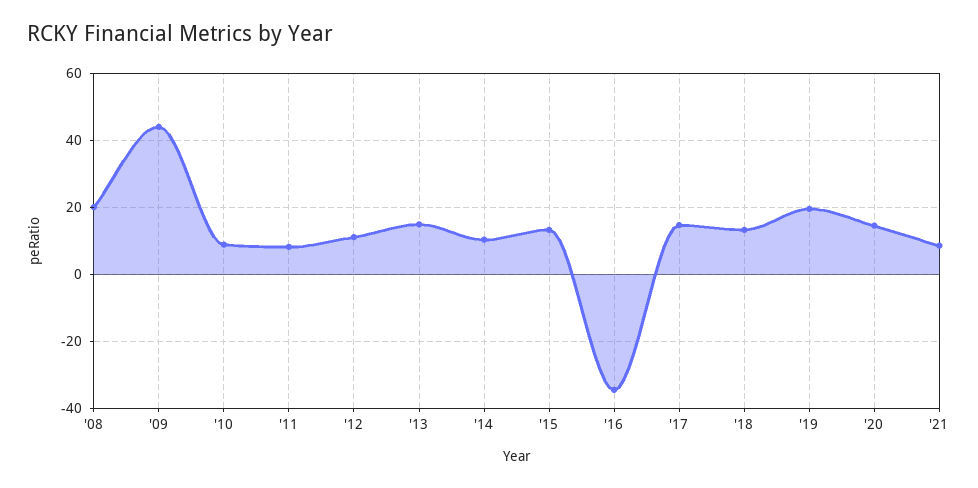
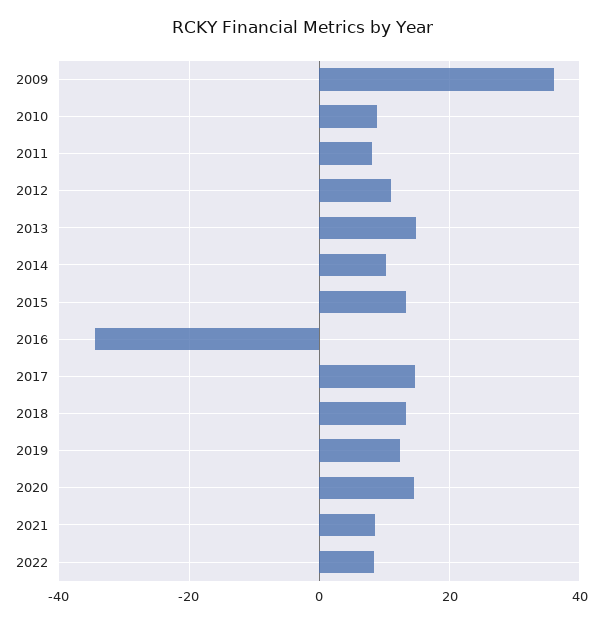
'08: 20 -> none
'09: 44 -> 36
'19: 20 -> 12
2022: none -> 8

